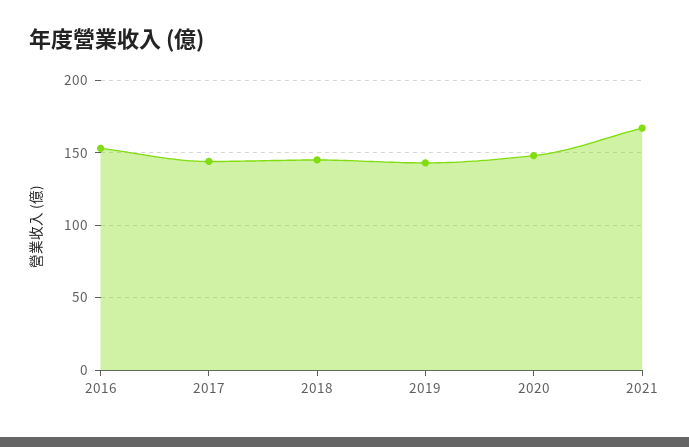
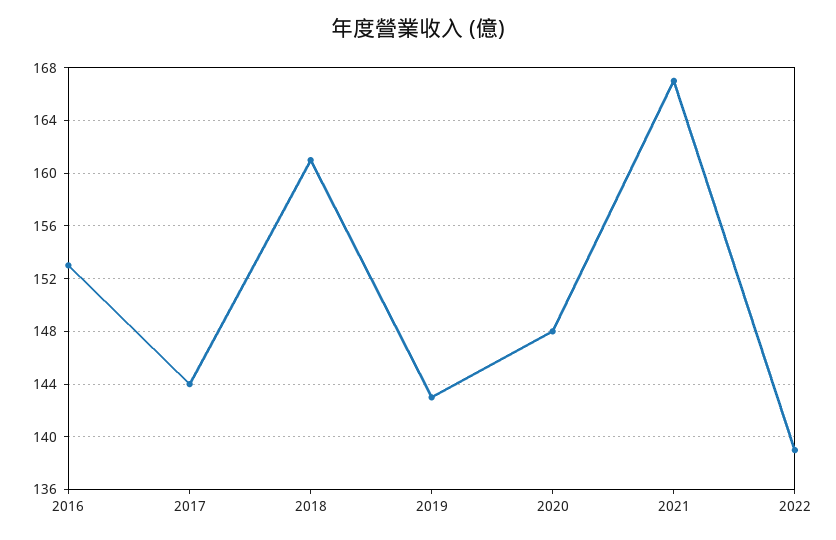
2018: 145 -> 161
2022: none -> 139

